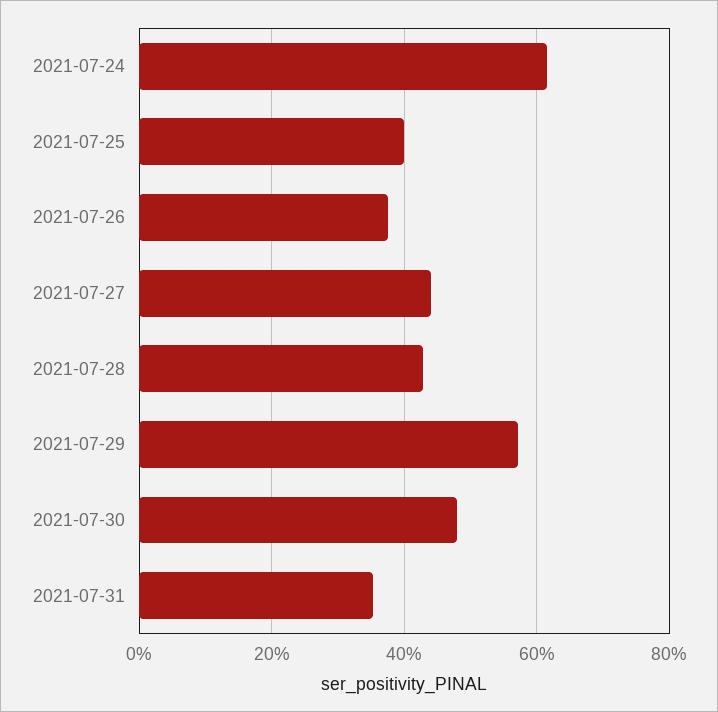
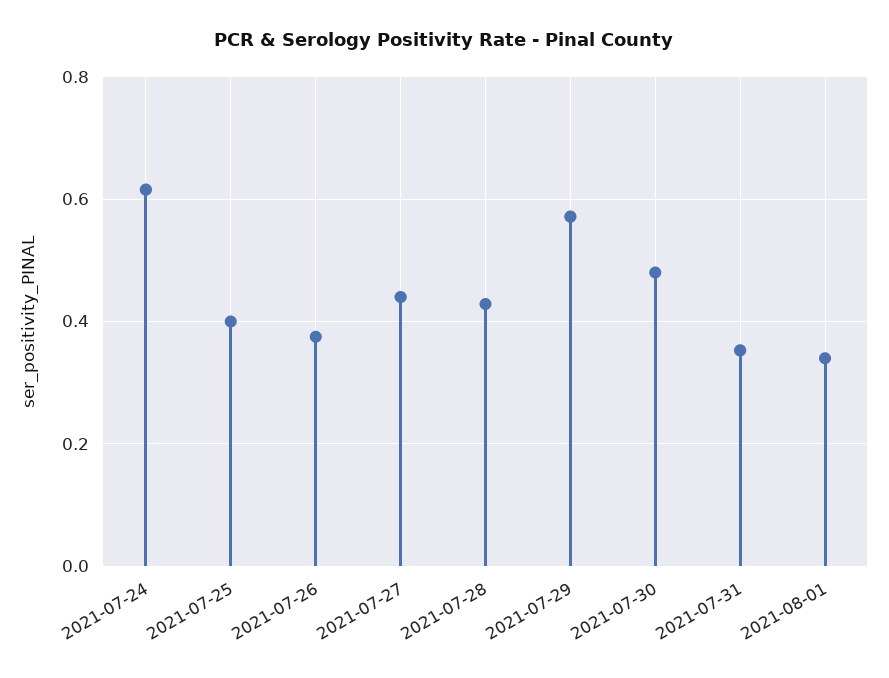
2021-08-01: none -> 0.34

